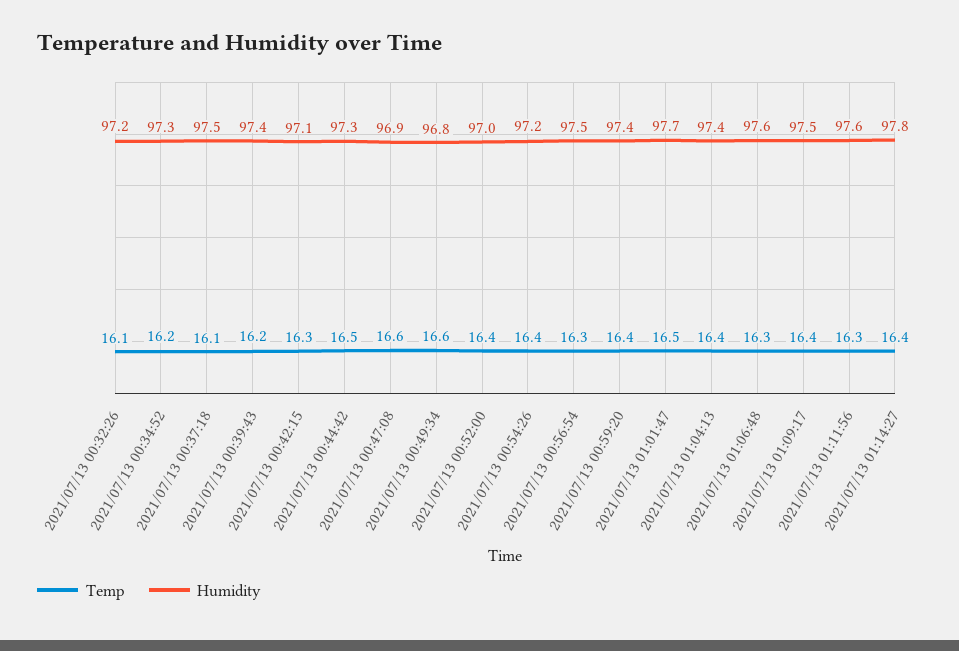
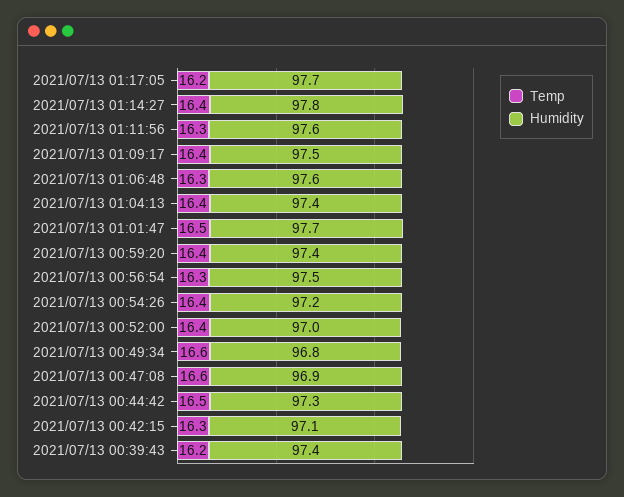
Temp, 2021/07/13 00:32:26: 16.1 -> none
Humidity, 2021/07/13 00:32:26: 97.2 -> none
Temp, 2021/07/13 00:34:52: 16.2 -> none
Humidity, 2021/07/13 00:34:52: 97.3 -> none
Temp, 2021/07/13 00:37:18: 16.1 -> none
Humidity, 2021/07/13 00:37:18: 97.5 -> none
Temp, 2021/07/13 01:17:05: none -> 16.2
Humidity, 2021/07/13 01:17:05: none -> 97.7

